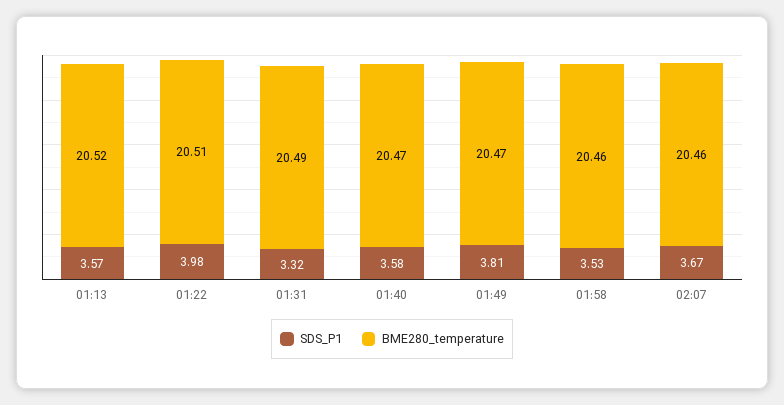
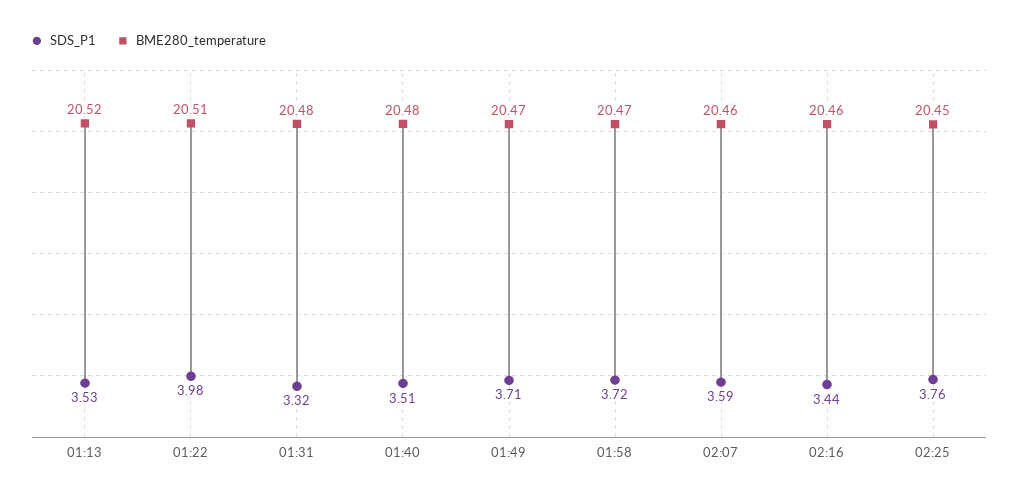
SDS_P1, 01:13: 3.57 -> 3.53
BME280_temperature, 01:31: 20.49 -> 20.48
SDS_P1, 01:40: 3.58 -> 3.51
BME280_temperature, 01:40: 20.47 -> 20.48
SDS_P1, 01:49: 3.81 -> 3.71
SDS_P1, 01:58: 3.53 -> 3.72
BME280_temperature, 01:58: 20.46 -> 20.47
SDS_P1, 02:07: 3.67 -> 3.59
SDS_P1, 02:16: none -> 3.44
BME280_temperature, 02:16: none -> 20.46
SDS_P1, 02:25: none -> 3.76
BME280_temperature, 02:25: none -> 20.45

